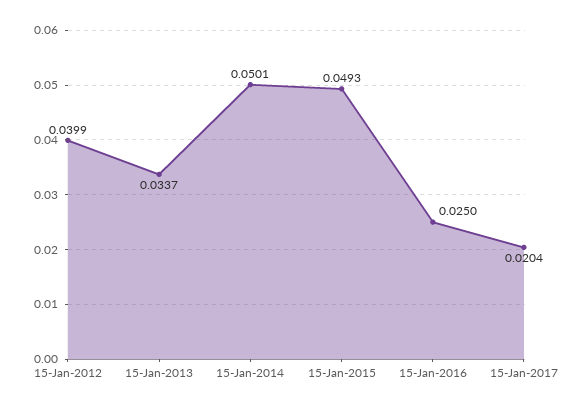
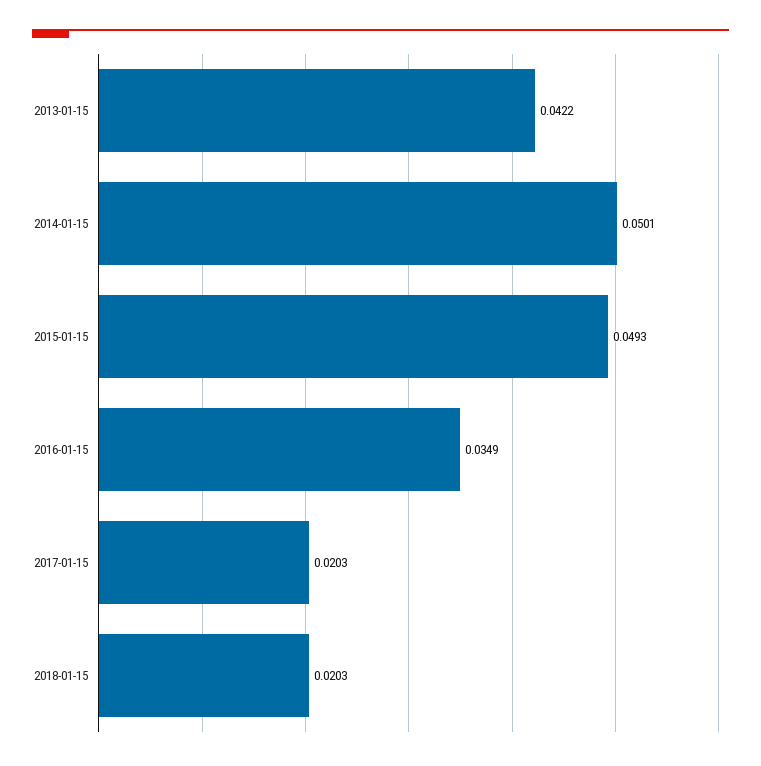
15-Jan-2012: 0.0399 -> none
15-Jan-2013: 0.0337 -> 0.0422
15-Jan-2016: 0.025 -> 0.0349
15-Jan-2017: 0.0204 -> 0.0203
2018-01-15: none -> 0.0203

